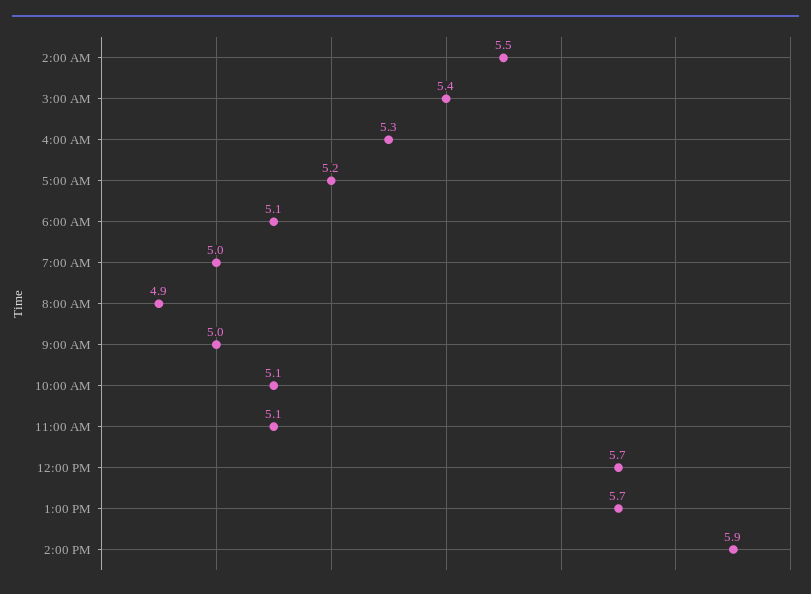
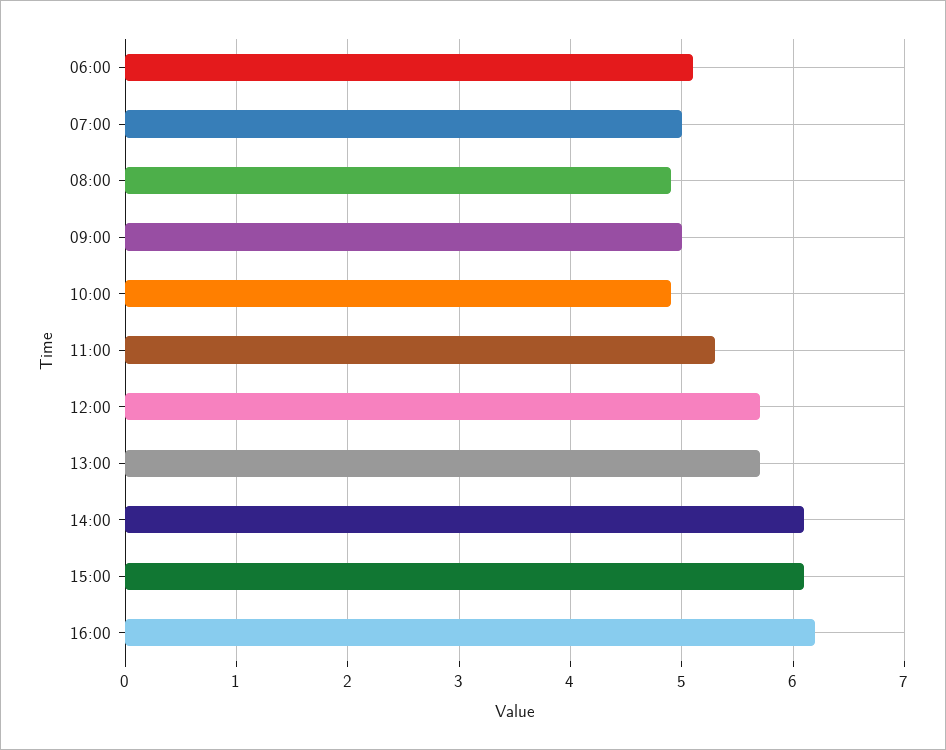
2:00 AM: 5.5 -> none
3:00 AM: 5.4 -> none
4:00 AM: 5.3 -> none
5:00 AM: 5.2 -> none
10:00 AM: 5.1 -> 4.9
11:00 AM: 5.1 -> 5.3
2:00 PM: 5.9 -> 6.1
15:00: none -> 6.1
16:00: none -> 6.2

